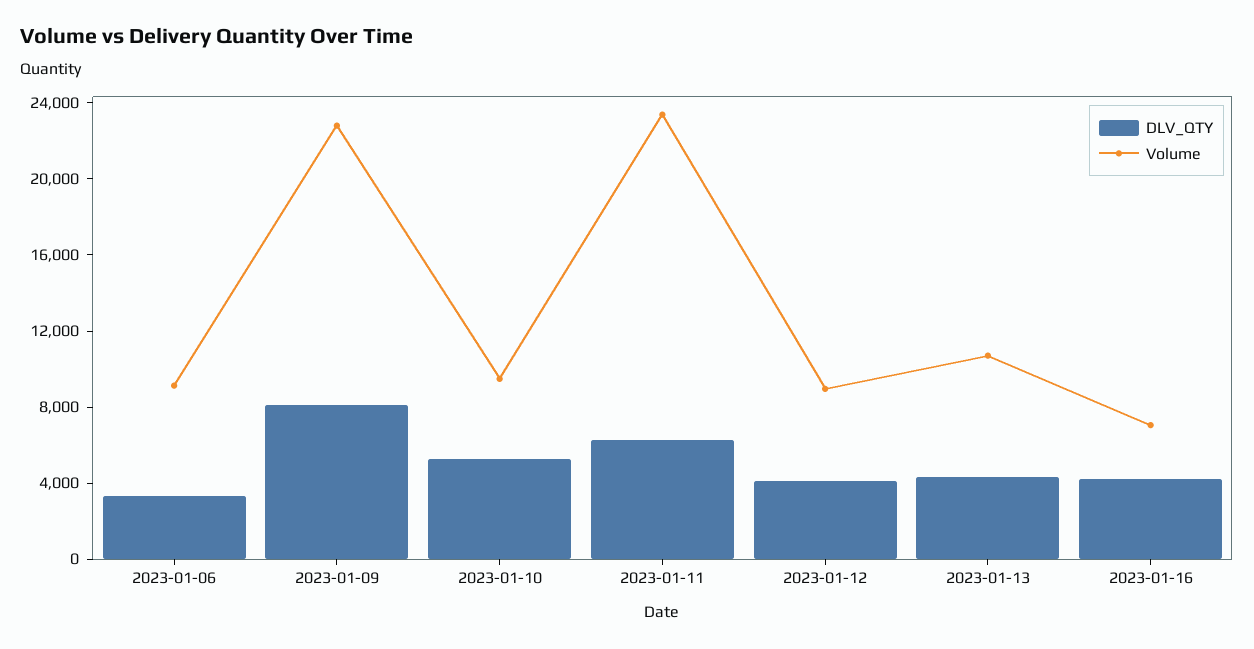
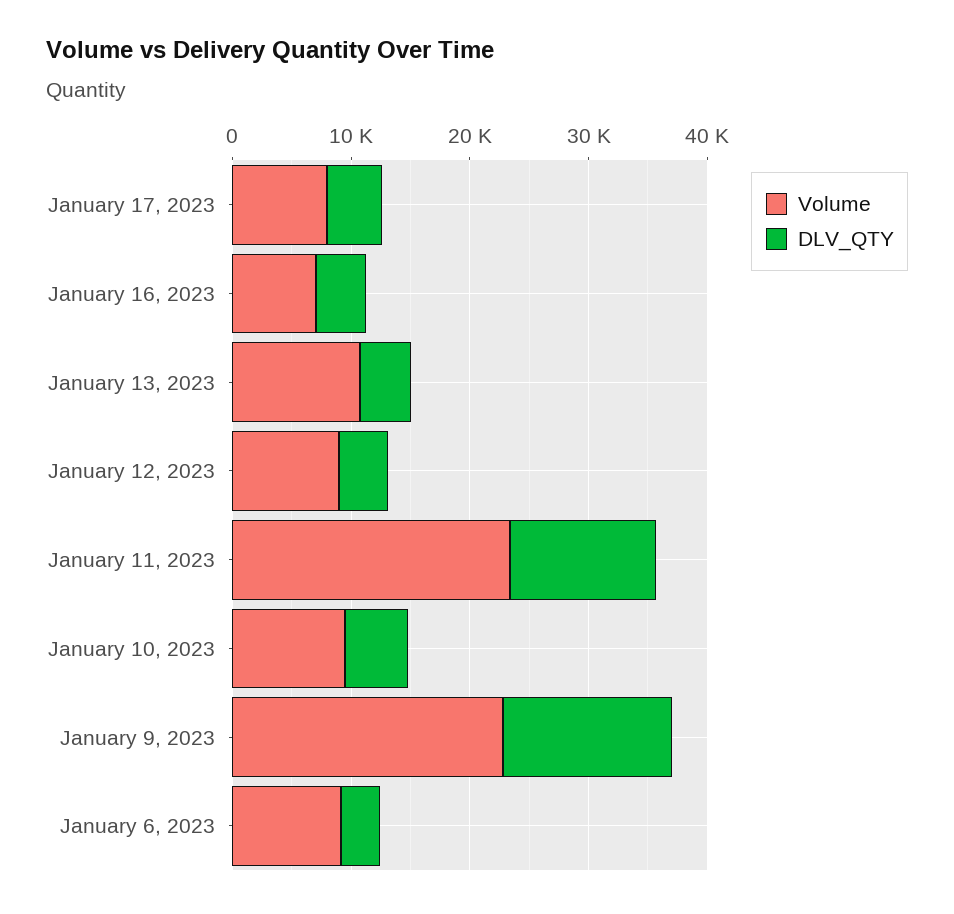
DLV_QTY, 2023-01-09: 8000 -> 14000
DLV_QTY, 2023-01-11: 6000 -> 12000
Volume, January 17, 2023: none -> 8000
DLV_QTY, January 17, 2023: none -> 4000

